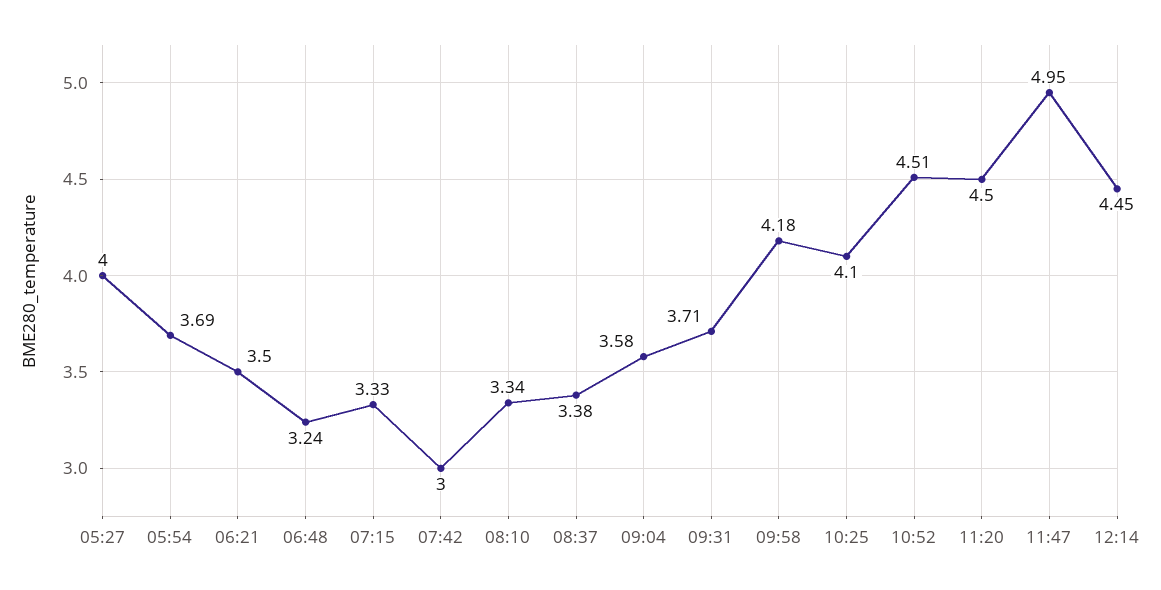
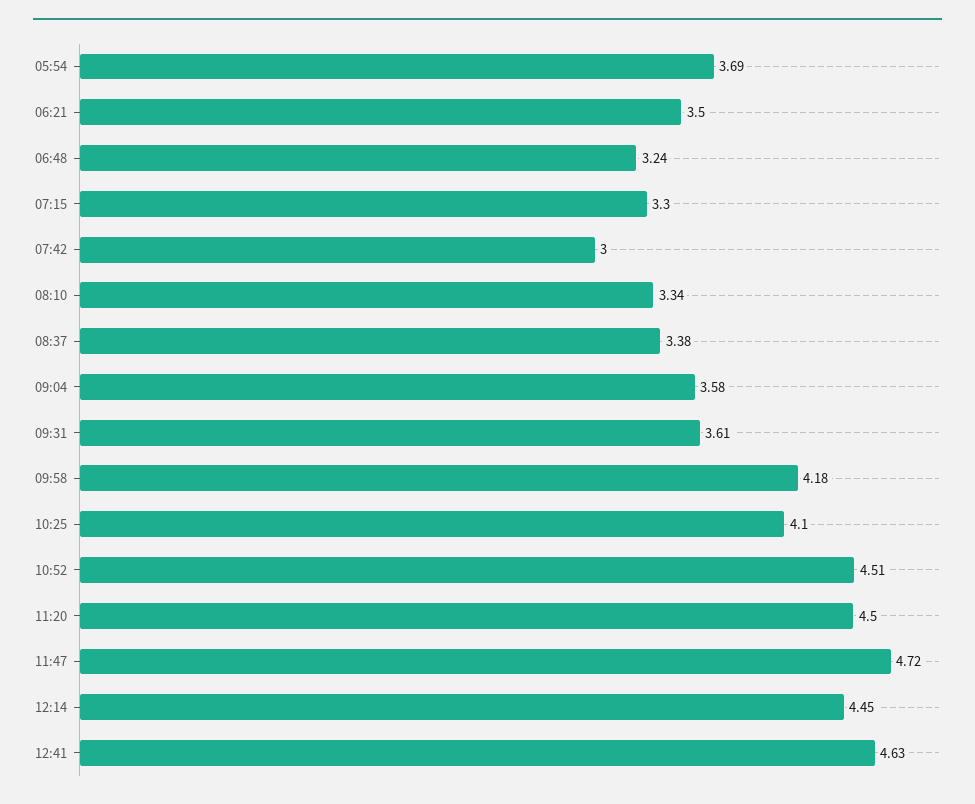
05:27: 4 -> none
07:15: 3.33 -> 3.3
09:31: 3.71 -> 3.61
11:47: 4.95 -> 4.72
12:41: none -> 4.63

